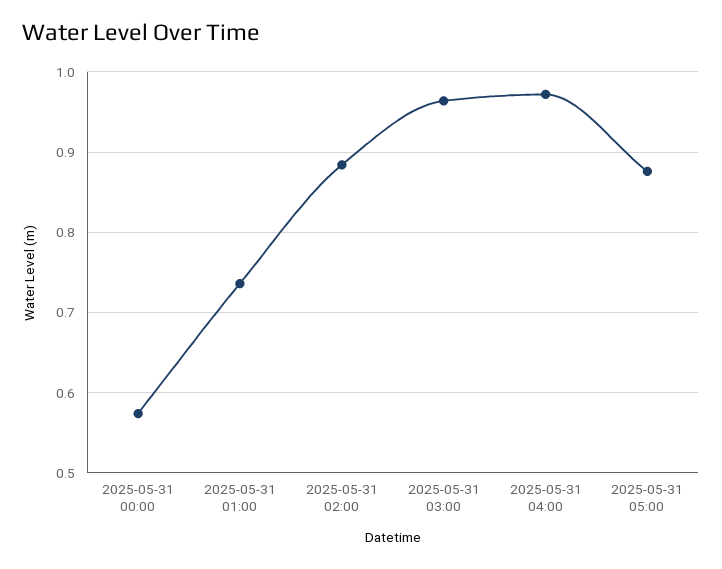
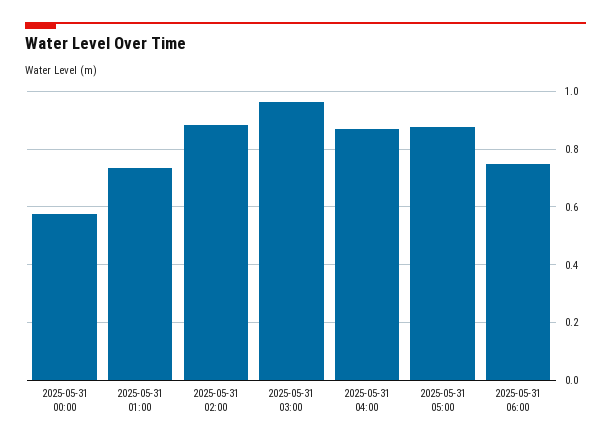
2025-05-31 04:00: 0.97 -> 0.875
2025-05-31 06:00: none -> 0.75

